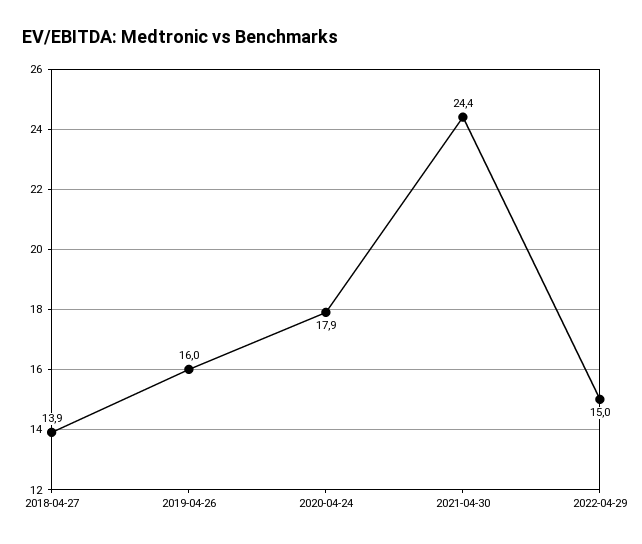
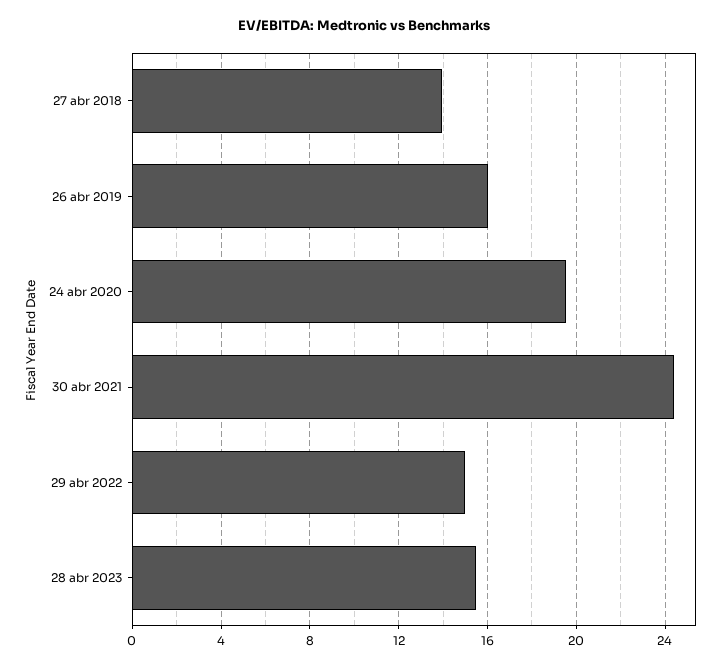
2020-04-24: 17.9 -> 19.5
28 abr 2023: none -> 15.5

